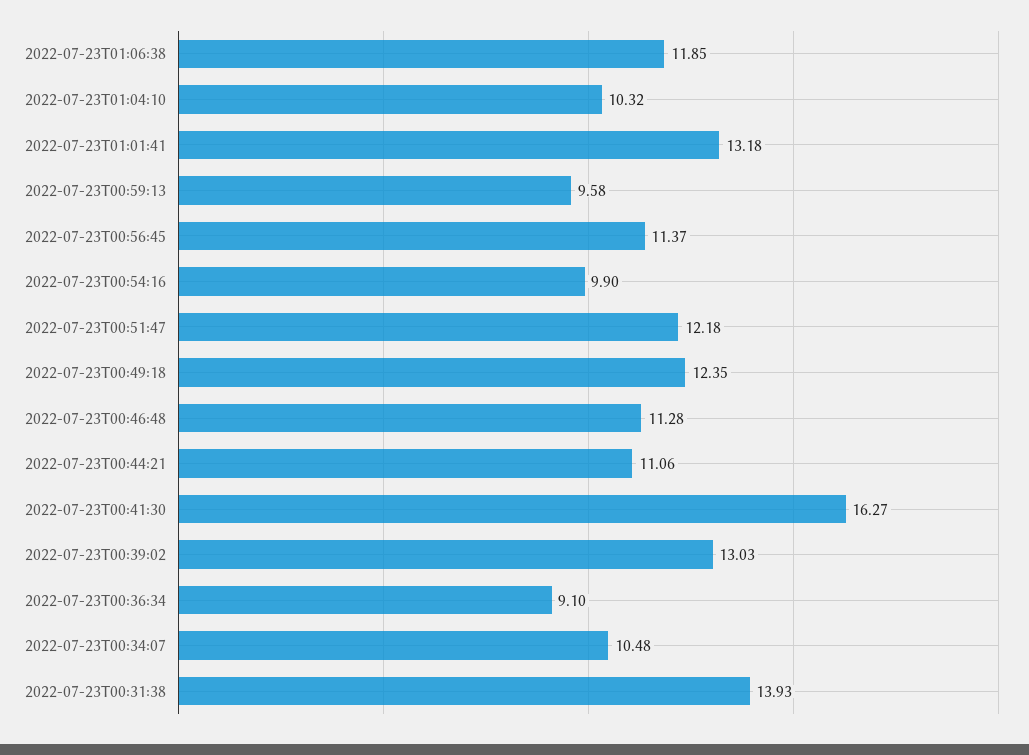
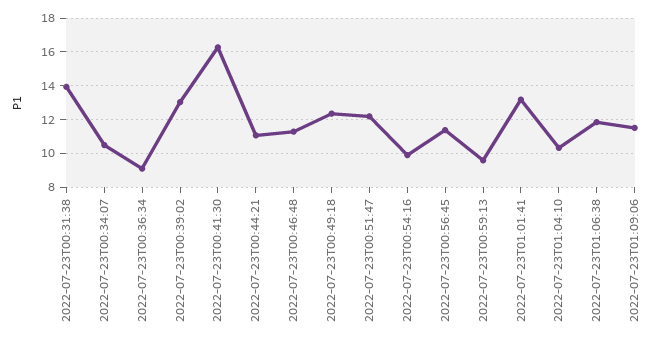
2022-07-23T01:09:06: none -> 11.5

